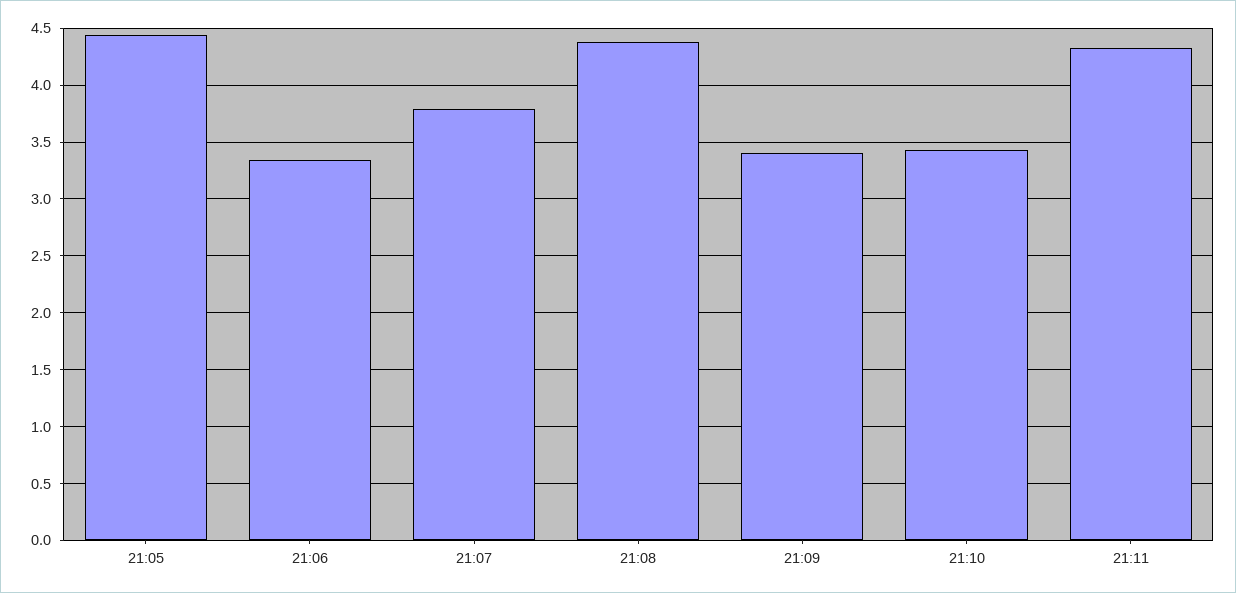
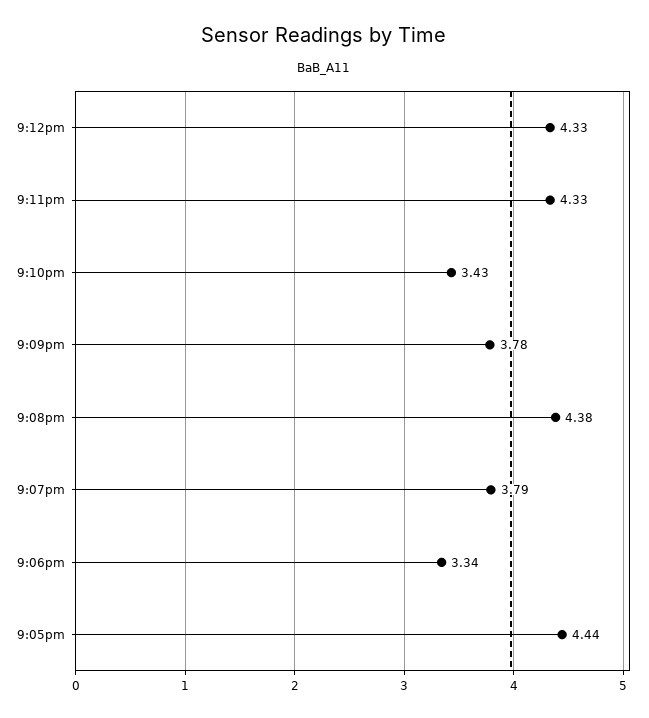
21:09: 3.4 -> 3.78
9:12pm: none -> 4.33

